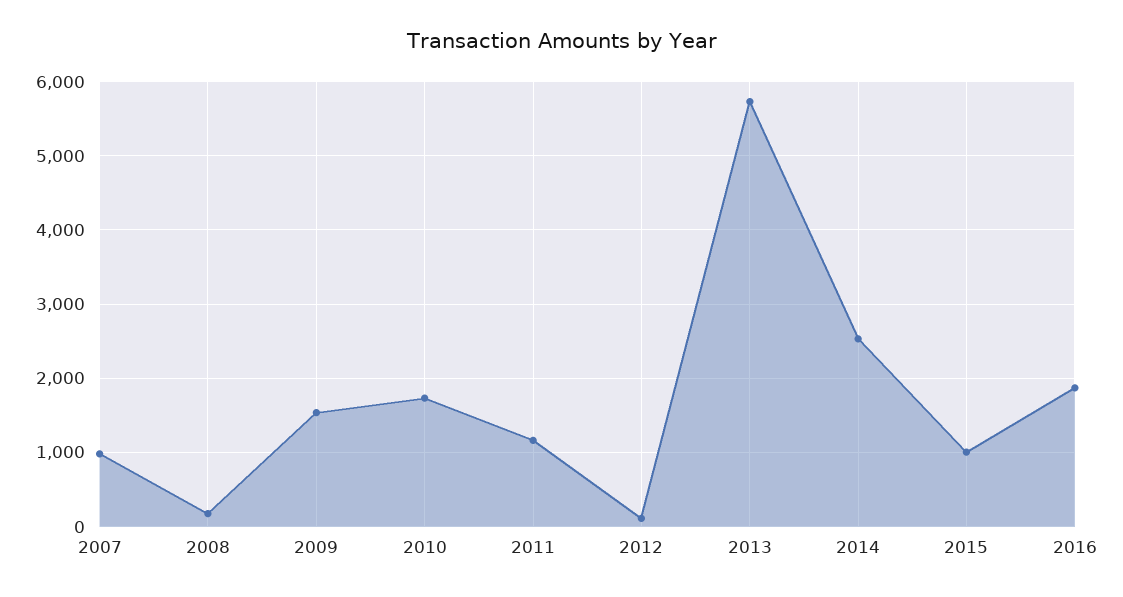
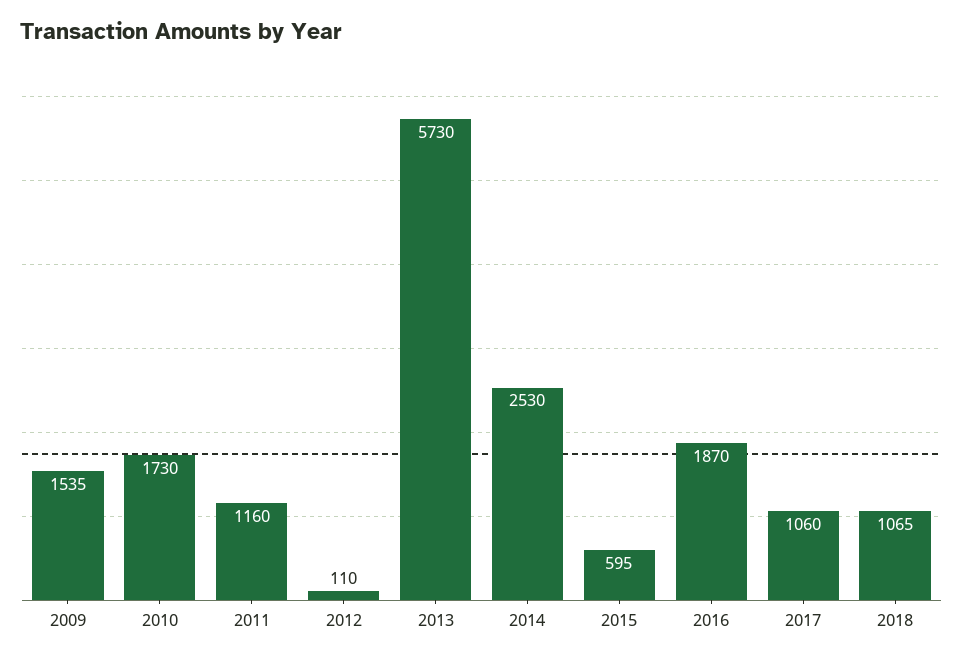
2007: 1000 -> none
2008: 200 -> none
2015: 1000 -> 595
2017: none -> 1060
2018: none -> 1065

